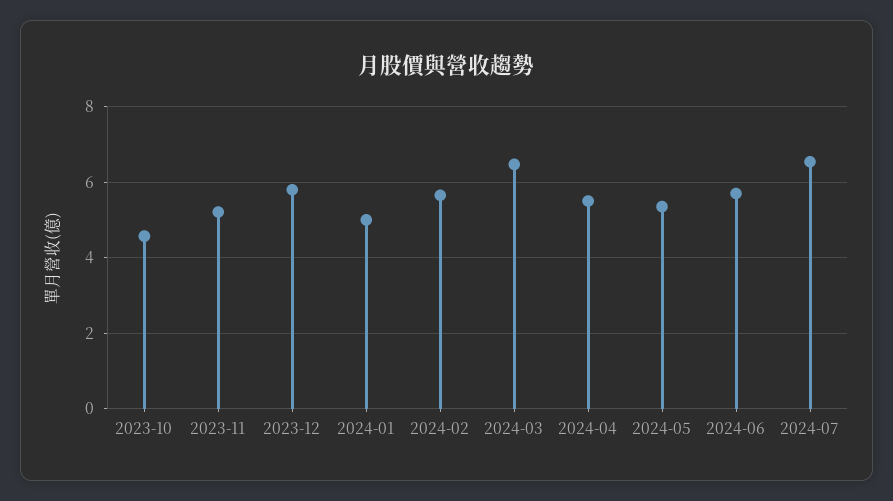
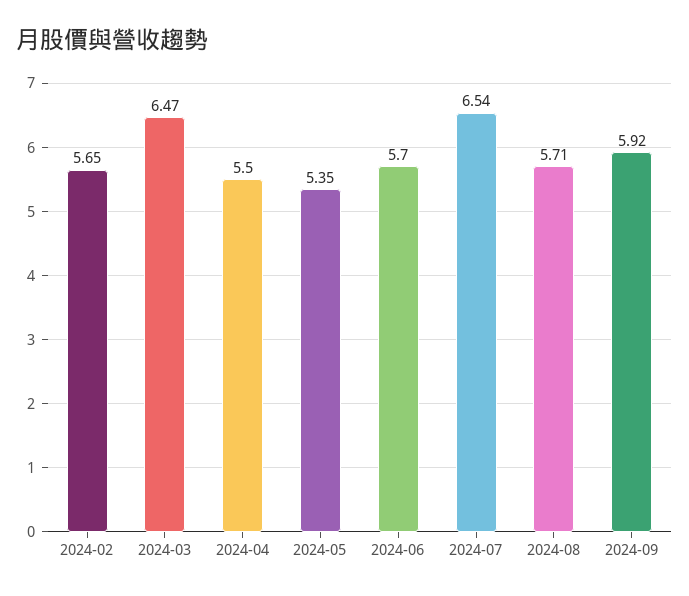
2023-10: 4.6 -> none
2023-11: 5.2 -> none
2023-12: 5.8 -> none
2024-01: 5 -> none
2024-08: none -> 5.71
2024-09: none -> 5.92

